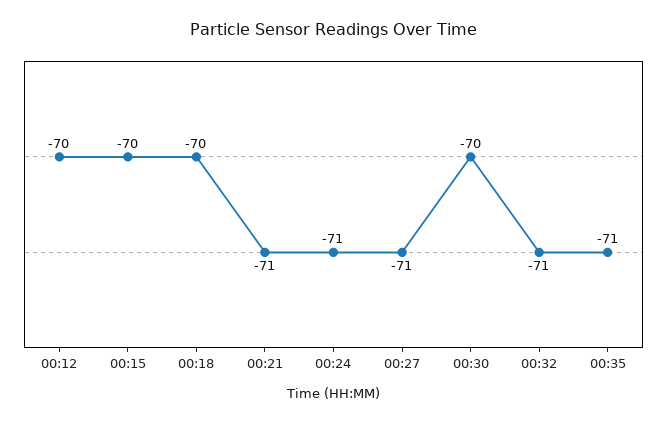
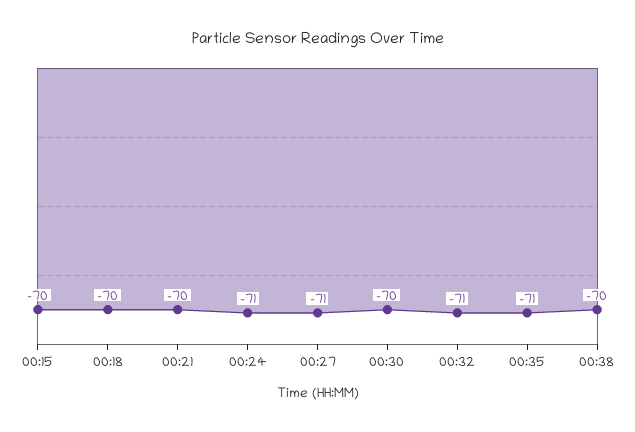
00:12: -70 -> none
00:21: -71 -> -70
00:38: none -> -70

